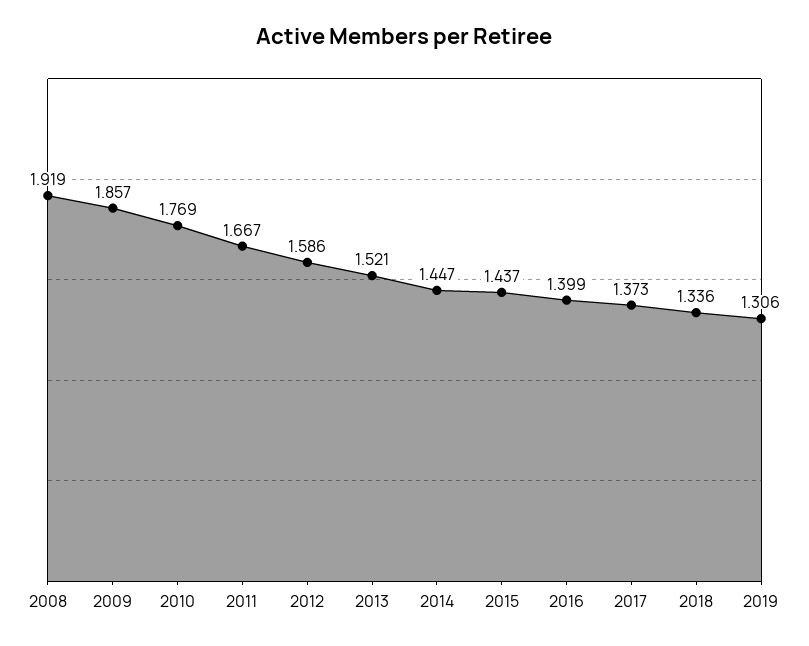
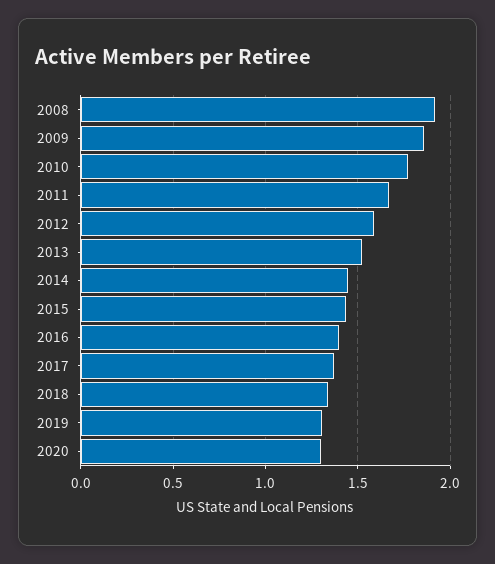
2020: none -> 1.3

